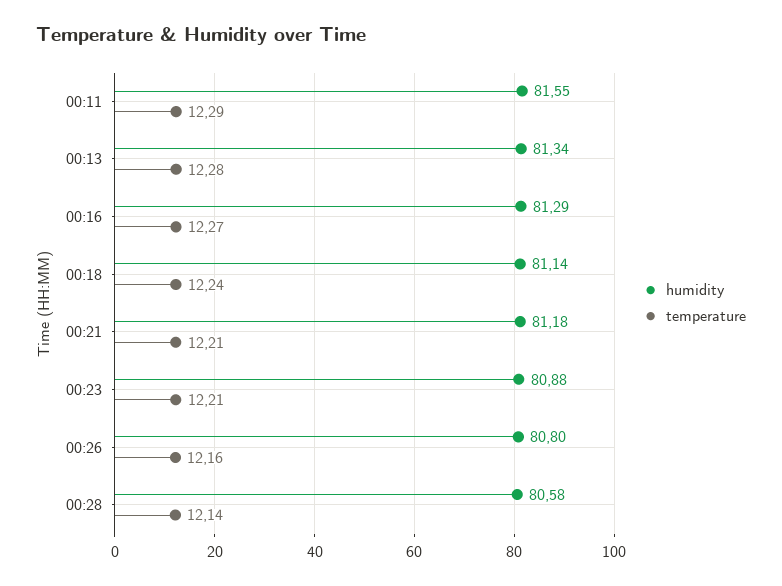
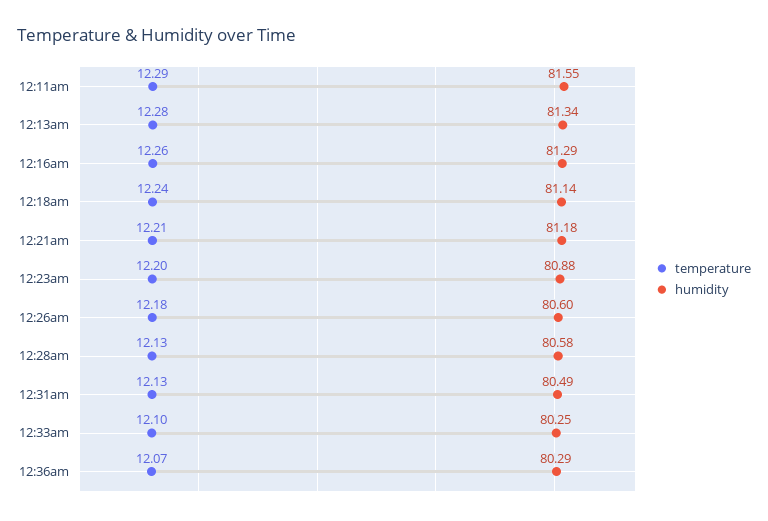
temperature, 00:16: 12.27 -> 12.26
temperature, 00:23: 12.21 -> 12.2
humidity, 00:26: 80.8 -> 80.6
temperature, 00:26: 12.16 -> 12.18
temperature, 00:28: 12.14 -> 12.13
temperature, 12:31am: none -> 12.13
humidity, 12:31am: none -> 80.49
temperature, 12:33am: none -> 12.1
humidity, 12:33am: none -> 80.25
temperature, 12:36am: none -> 12.07
humidity, 12:36am: none -> 80.29

